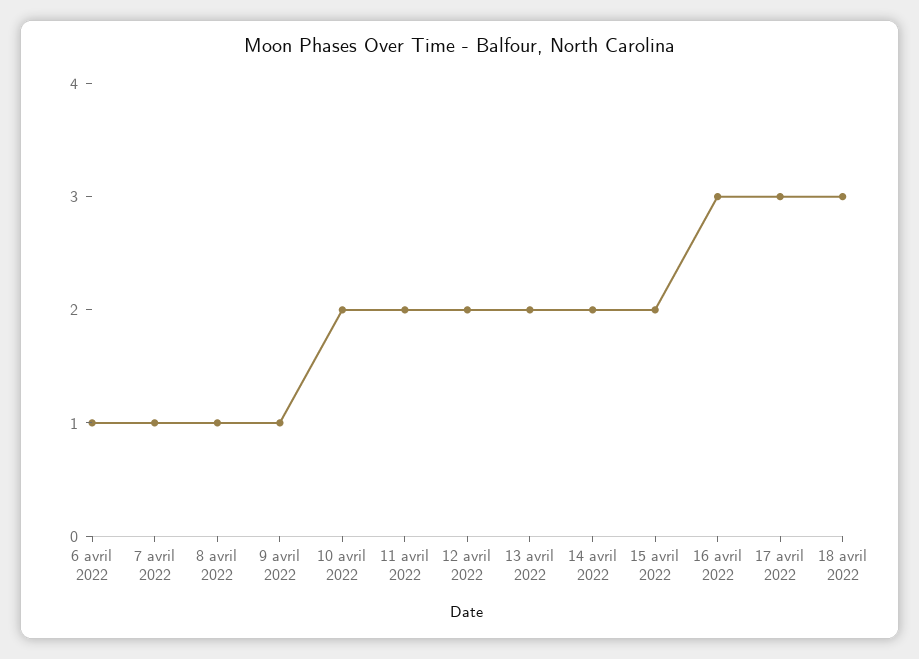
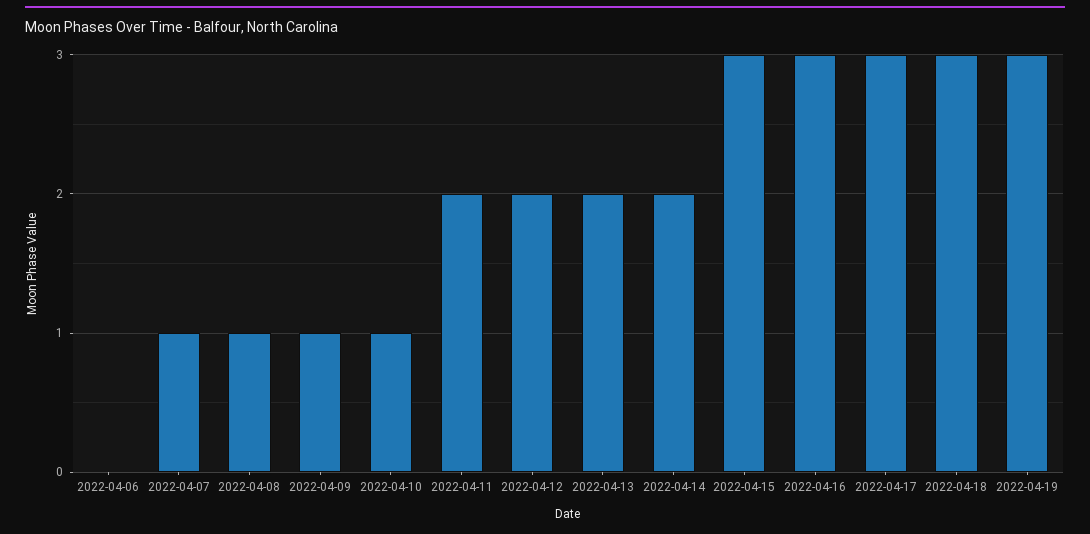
6 avril 2022: 1 -> 0
10 avril 2022: 2 -> 1
15 avril 2022: 2 -> 3
2022-04-19: none -> 3

